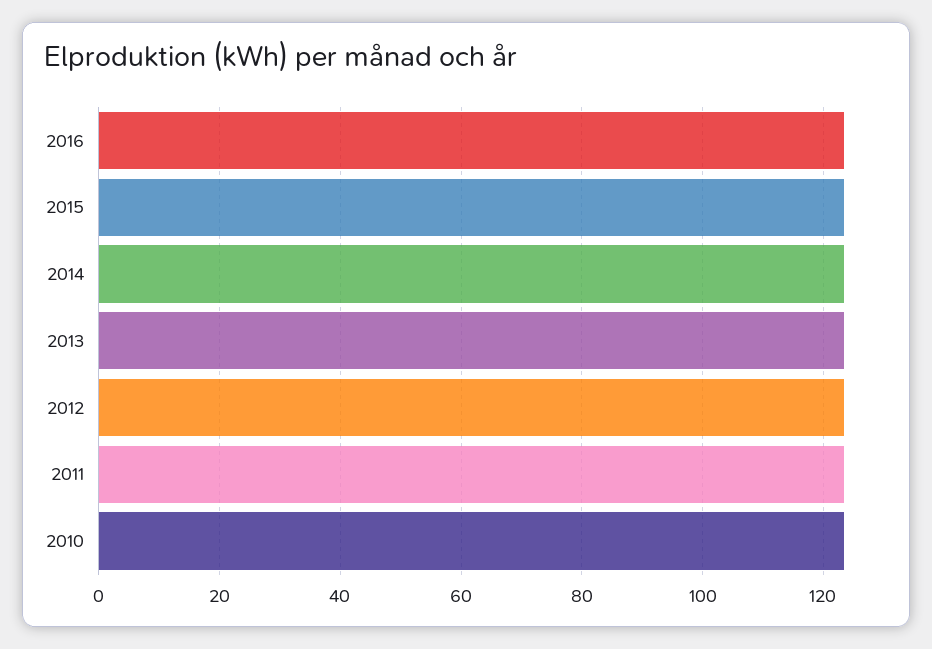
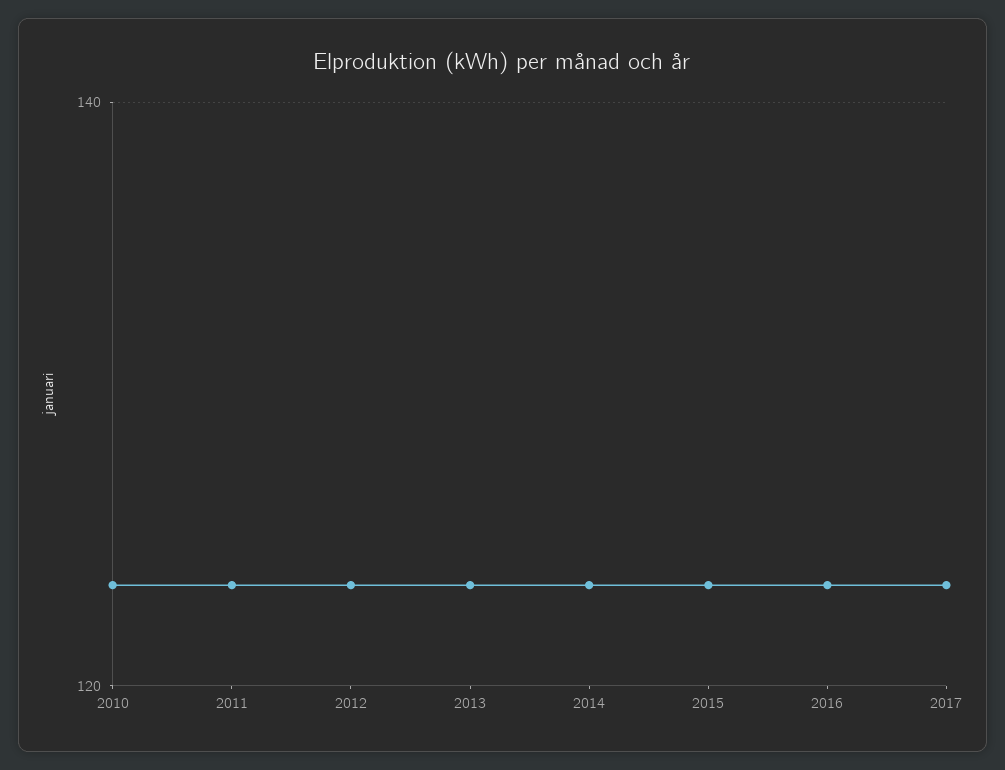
2017: none -> 124

